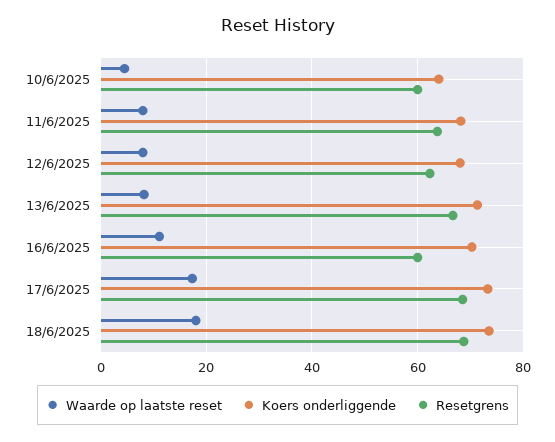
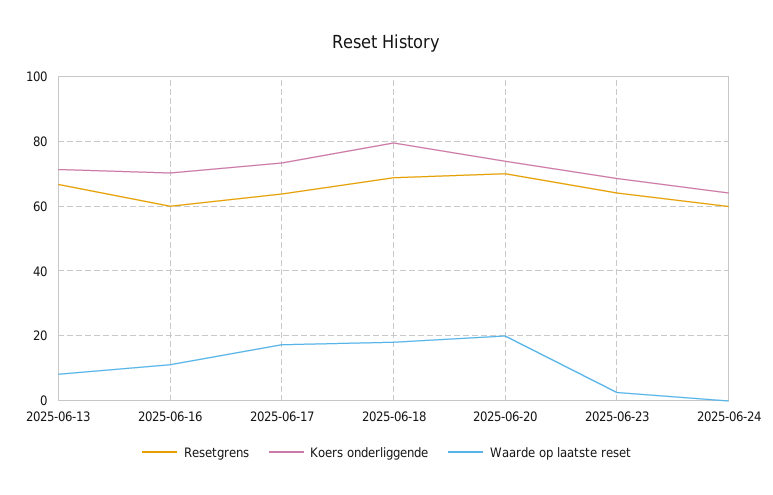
Waarde op laatste reset, 10/6/2025: 4 -> none
Koers onderliggende, 10/6/2025: 64 -> none
Resetgrens, 10/6/2025: 60 -> none
Waarde op laatste reset, 11/6/2025: 8 -> none
Koers onderliggende, 11/6/2025: 68 -> none
Resetgrens, 11/6/2025: 64 -> none
Waarde op laatste reset, 12/6/2025: 8 -> none
Koers onderliggende, 12/6/2025: 68 -> none
Resetgrens, 12/6/2025: 62 -> none
Resetgrens, 17/6/2025: 68 -> 64
Koers onderliggende, 18/6/2025: 74 -> 80
Resetgrens, 2025-06-20: none -> 70
Koers onderliggende, 2025-06-20: none -> 74
Waarde op laatste reset, 2025-06-20: none -> 20
Resetgrens, 2025-06-23: none -> 64
Koers onderliggende, 2025-06-23: none -> 68
Waarde op laatste reset, 2025-06-23: none -> 2
Resetgrens, 2025-06-24: none -> 60
Koers onderliggende, 2025-06-24: none -> 64
Waarde op laatste reset, 2025-06-24: none -> 0

